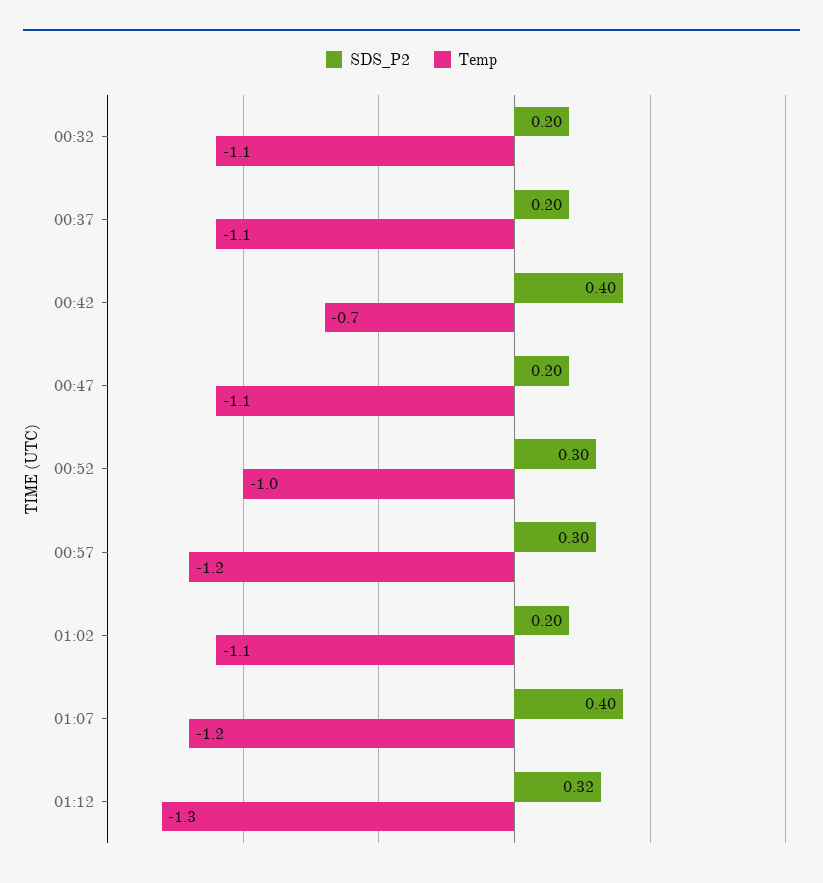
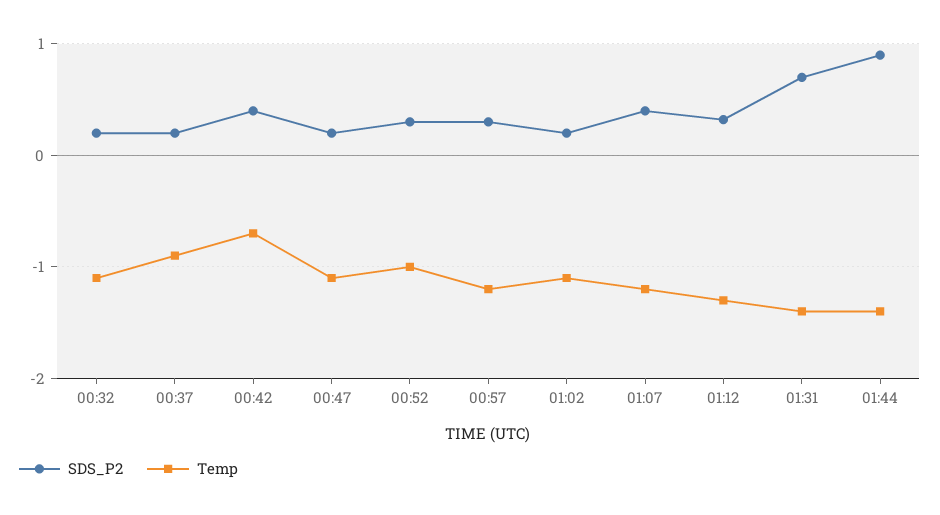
Temp, 00:37: -1.1 -> -0.9
SDS_P2, 01:31: none -> 0.7
Temp, 01:31: none -> -1.4
SDS_P2, 01:44: none -> 0.9
Temp, 01:44: none -> -1.4

